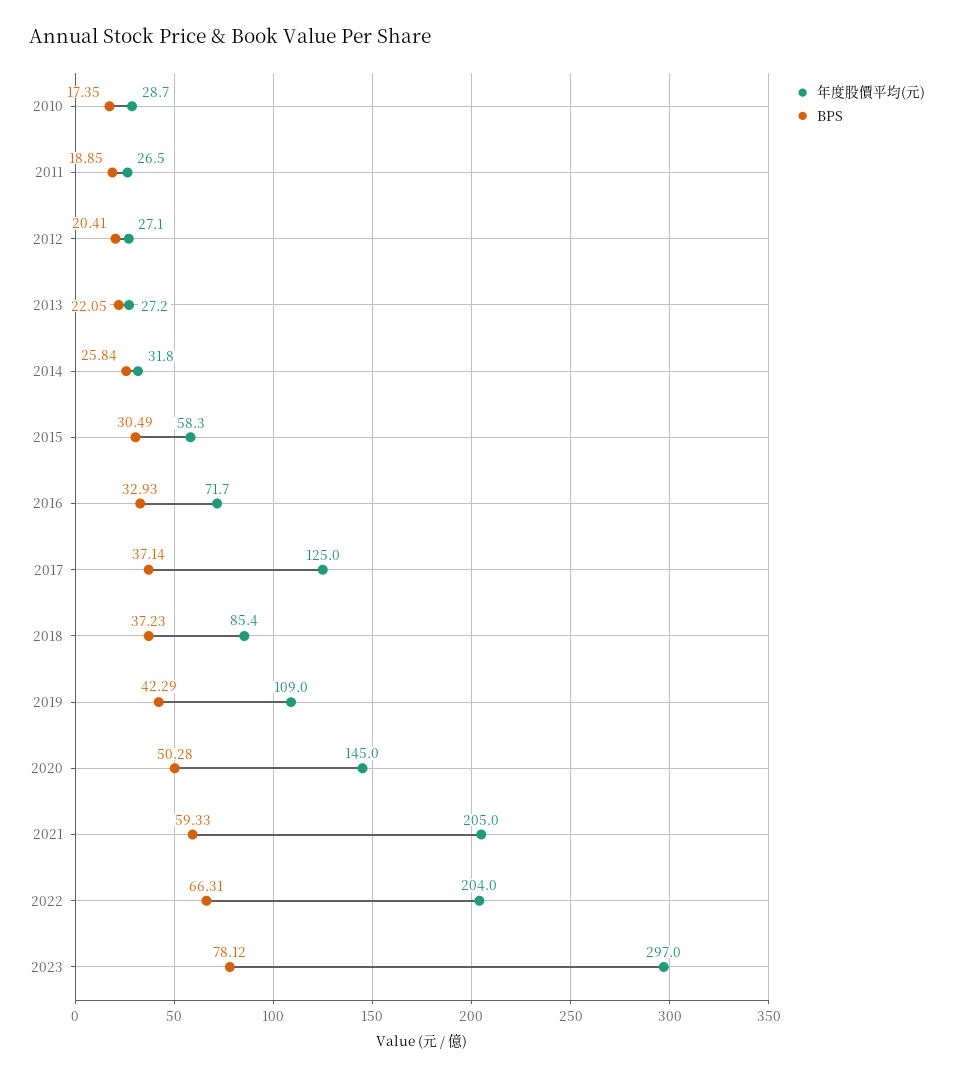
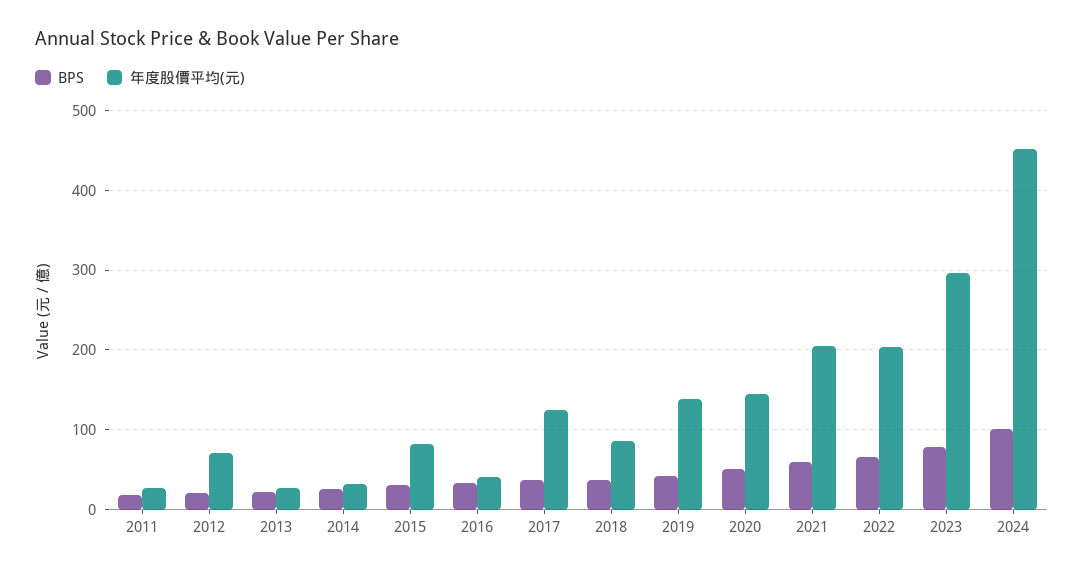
年度股價平均(元), 2010: 28.7 -> none
BPS, 2010: 17.35 -> none
年度股價平均(元), 2012: 27.1 -> 70
年度股價平均(元), 2015: 58.3 -> 80
年度股價平均(元), 2016: 71.7 -> 40
年度股價平均(元), 2019: 109 -> 140
BPS, 2024: none -> 100
年度股價平均(元), 2024: none -> 450

